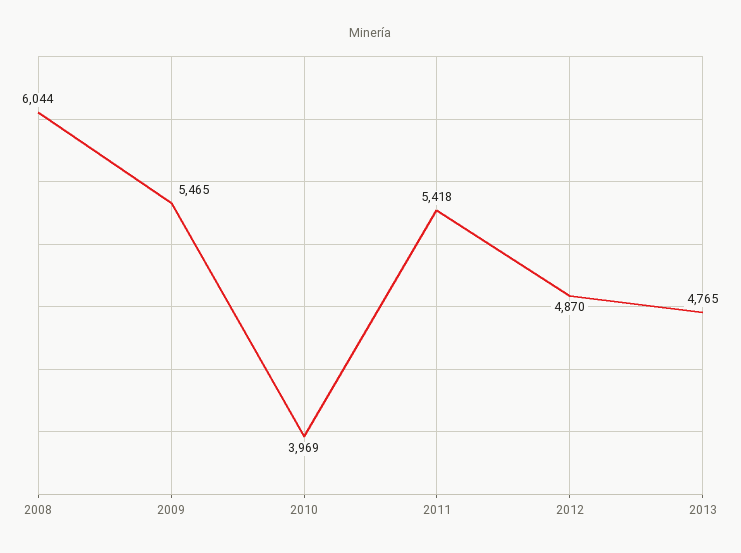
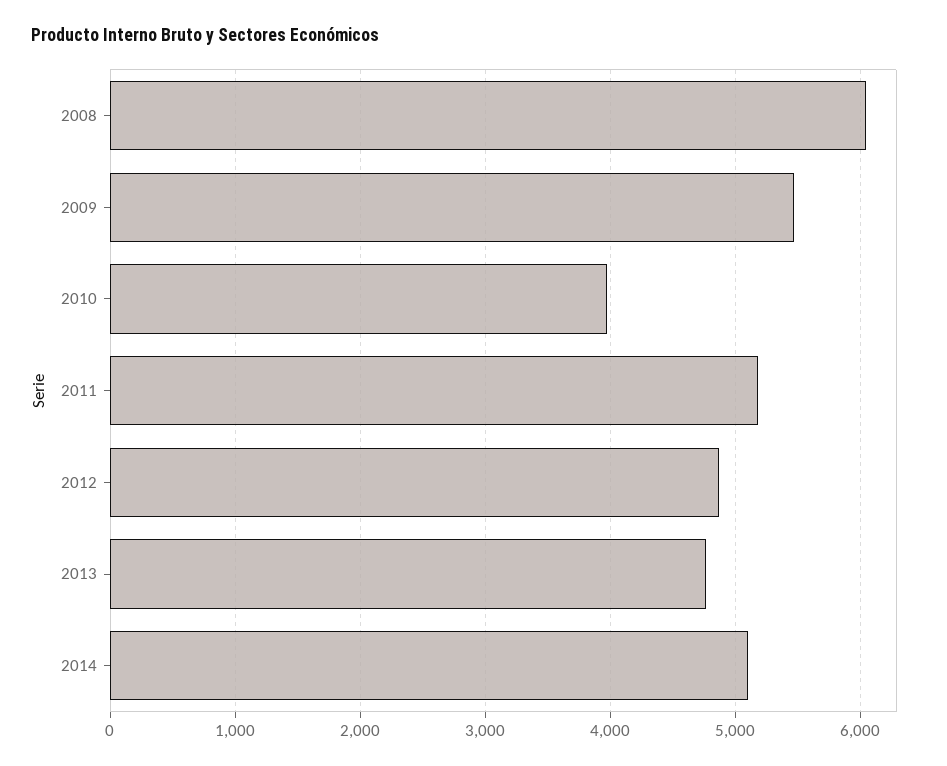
2011: 5418 -> 5200
2014: none -> 5100

